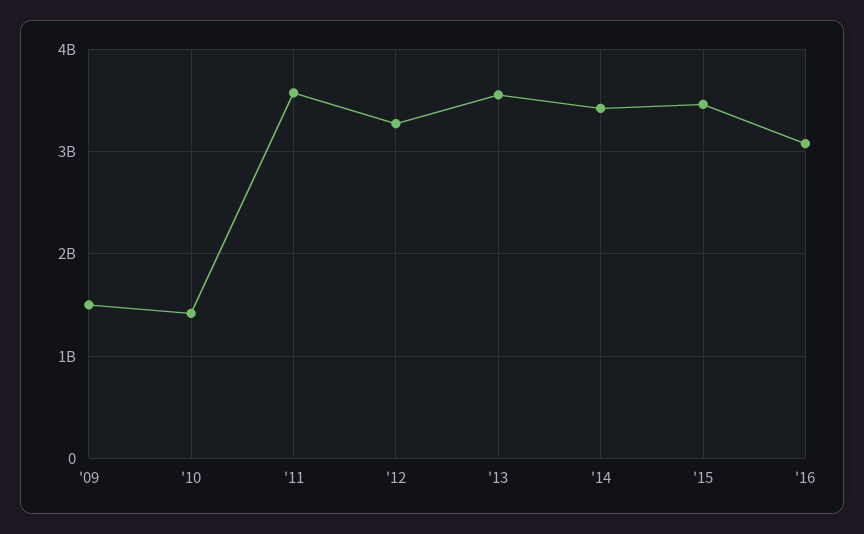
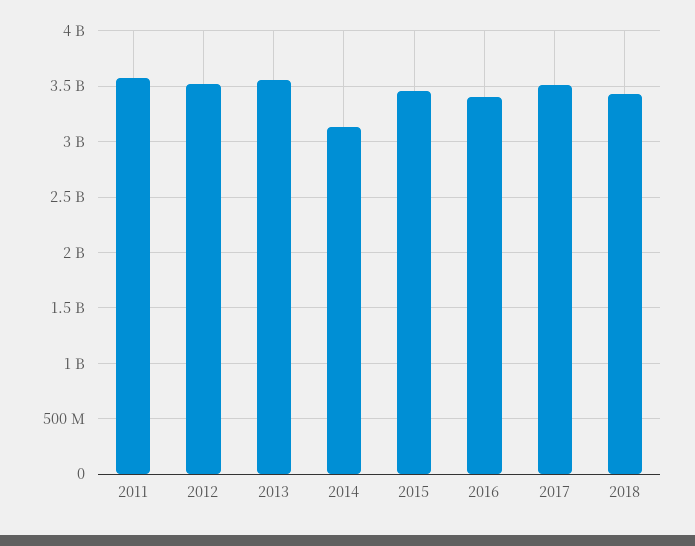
'09: 1500000000 -> none
'10: 1400000000 -> none
'12: 3300000000 -> 3500000000
'14: 3400000000 -> 3100000000
'16: 3100000000 -> 3400000000
2017: none -> 3500000000
2018: none -> 3400000000

